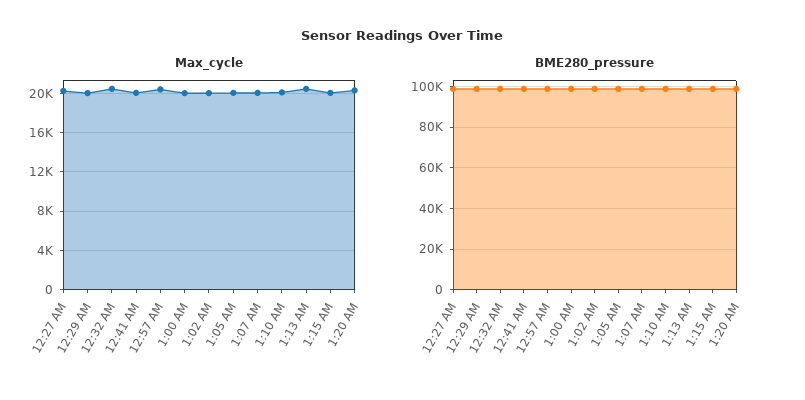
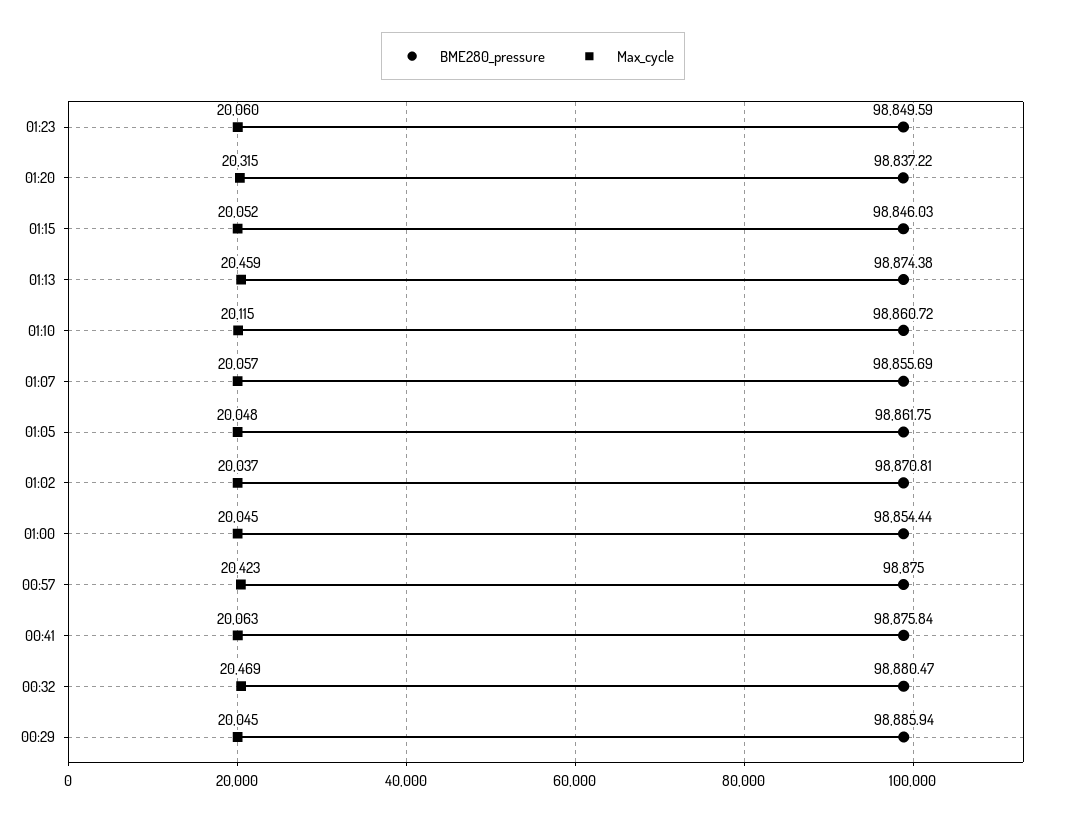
Max_cycle, 12:27 AM: 20000 -> none
BME280_pressure, 12:27 AM: 100000 -> none
BME280_pressure, 01:23: none -> 98849.59
Max_cycle, 01:23: none -> 20060

